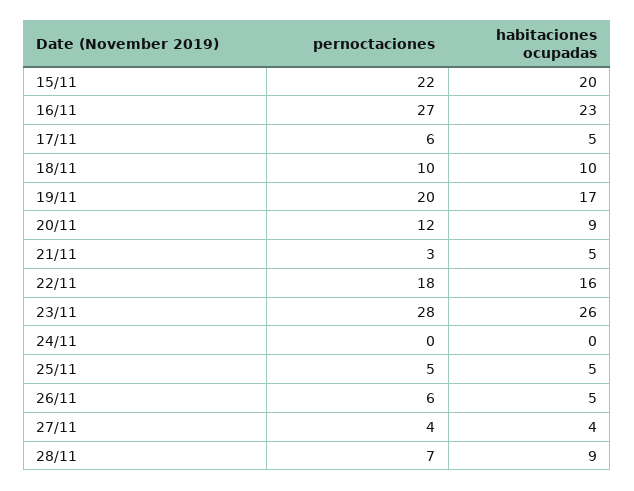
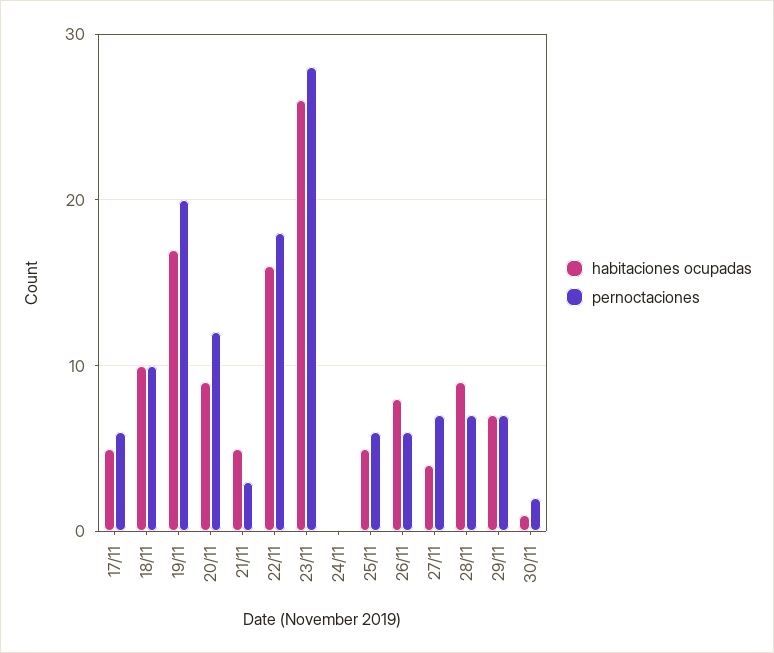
pernoctaciones, 15/11: 22 -> none
habitaciones ocupadas, 15/11: 20 -> none
pernoctaciones, 16/11: 27 -> none
habitaciones ocupadas, 16/11: 23 -> none
pernoctaciones, 25/11: 5 -> 6
habitaciones ocupadas, 26/11: 5 -> 8
pernoctaciones, 27/11: 4 -> 7
habitaciones ocupadas, 29/11: none -> 7
pernoctaciones, 29/11: none -> 7
habitaciones ocupadas, 30/11: none -> 1
pernoctaciones, 30/11: none -> 2

